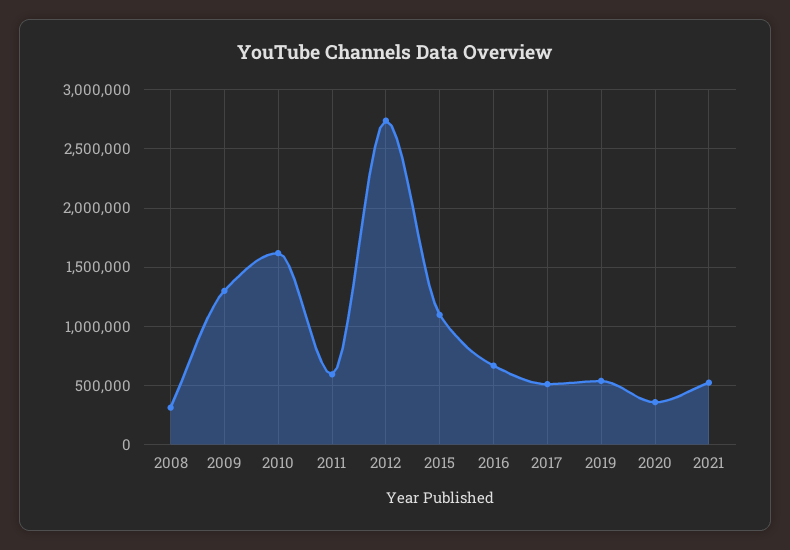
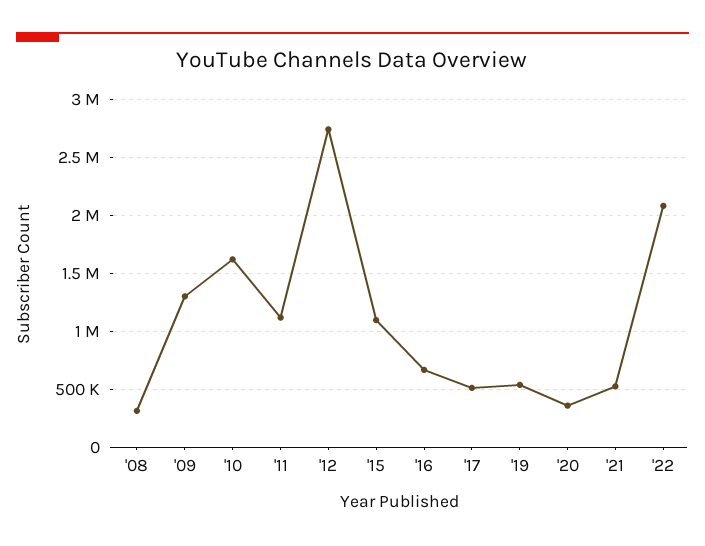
2011: 600000 -> 1100000
'22: none -> 2100000

